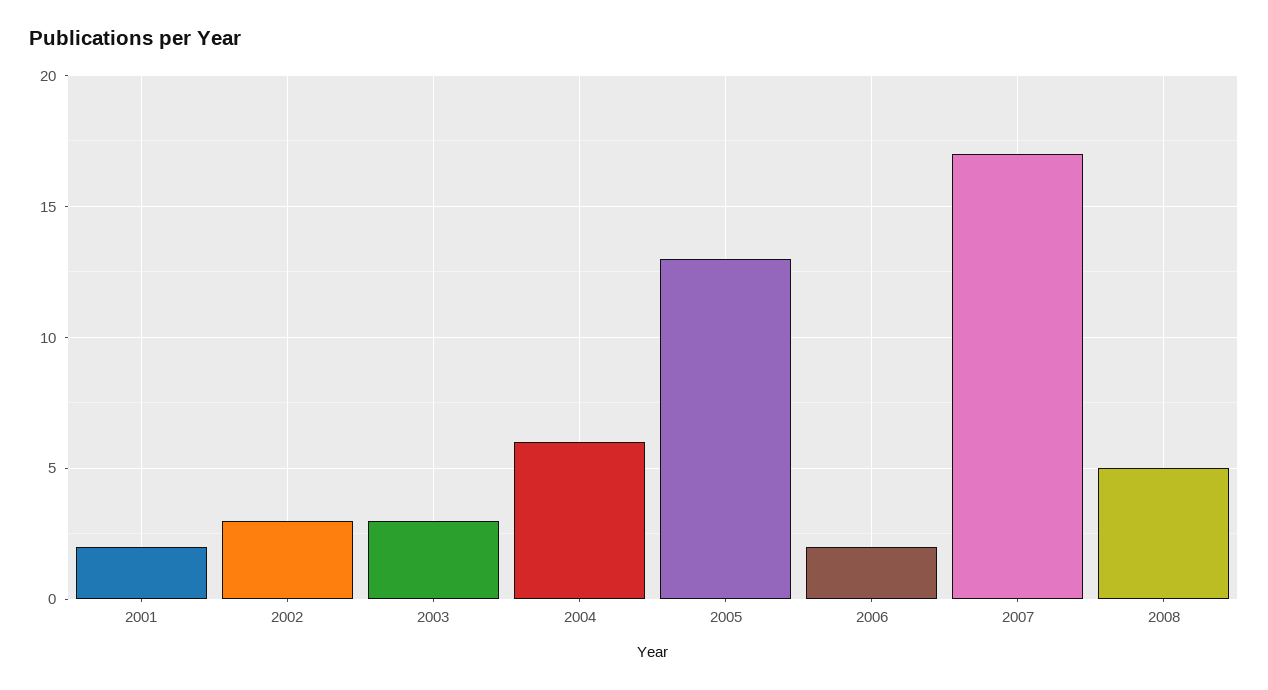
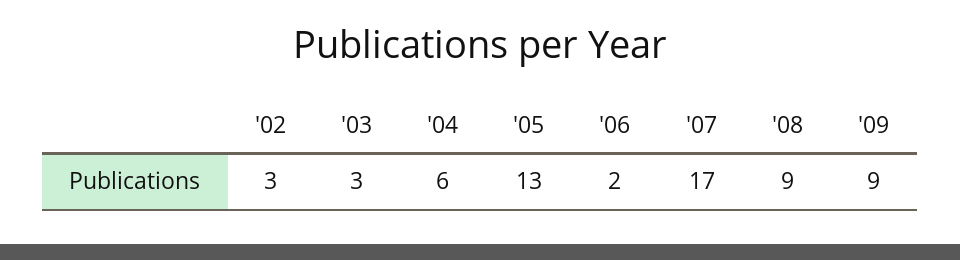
2001: 2 -> none
2008: 5 -> 9
'09: none -> 9

